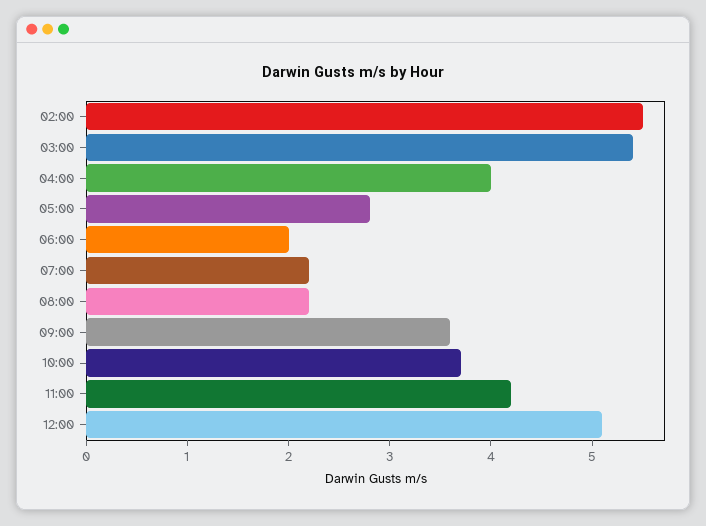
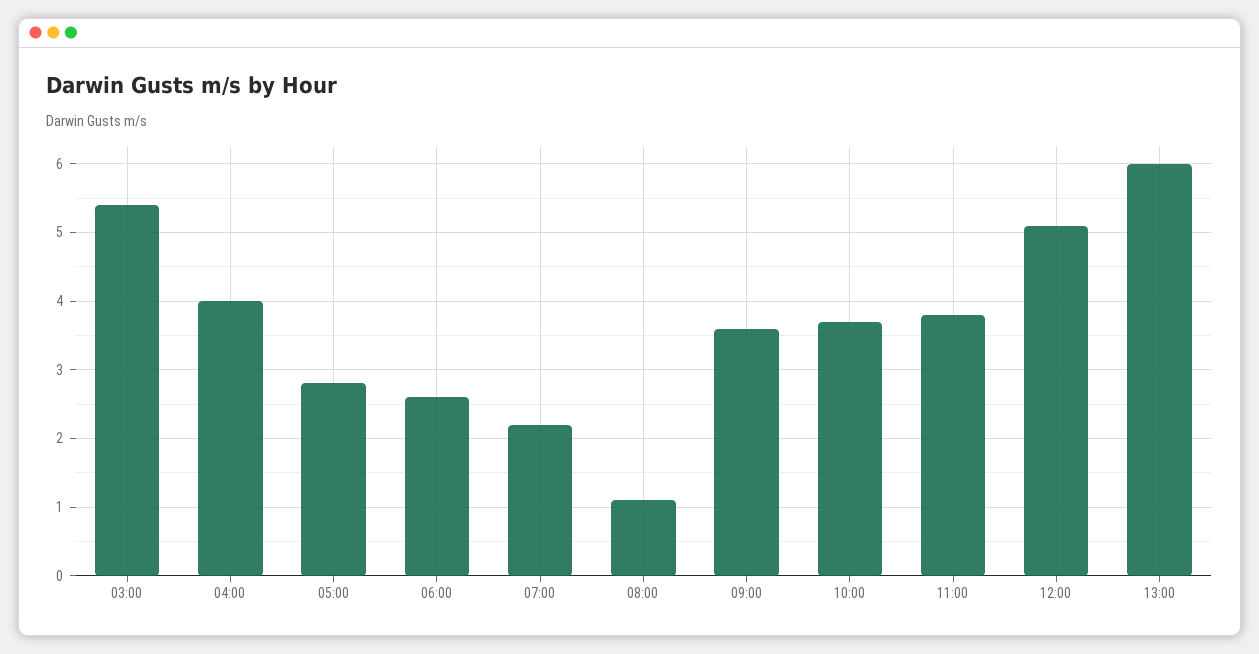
02:00: 5.5 -> none
06:00: 2 -> 2.6
08:00: 2.2 -> 1.1
11:00: 4.2 -> 3.8
13:00: none -> 6

